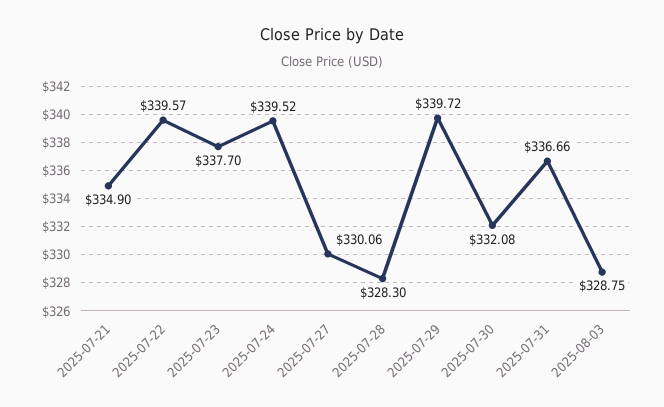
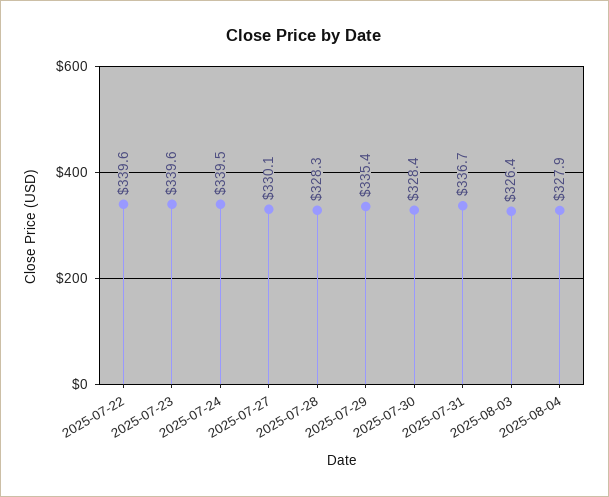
2025-07-21: 334.9 -> none
2025-07-23: 337.7 -> 339.6
2025-07-29: 339.72 -> 335.4
2025-07-30: 332.08 -> 328.4
2025-08-03: 328.75 -> 326.4
2025-08-04: none -> 327.9

